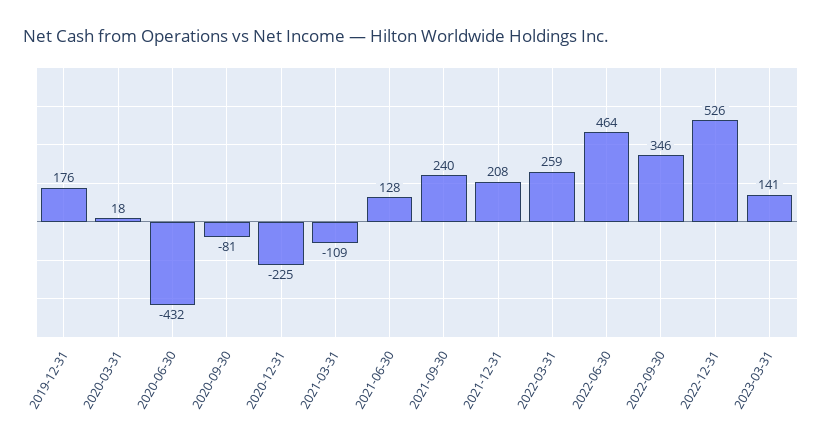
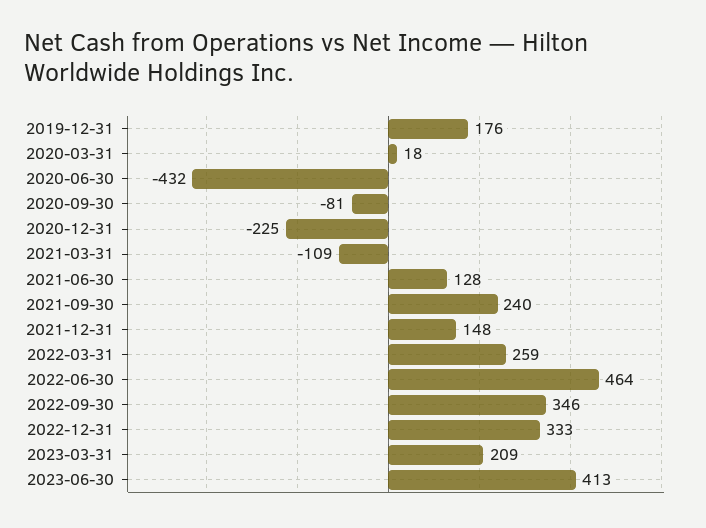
2021-12-31: 208 -> 148
2022-12-31: 526 -> 333
2023-03-31: 141 -> 209
2023-06-30: none -> 413

